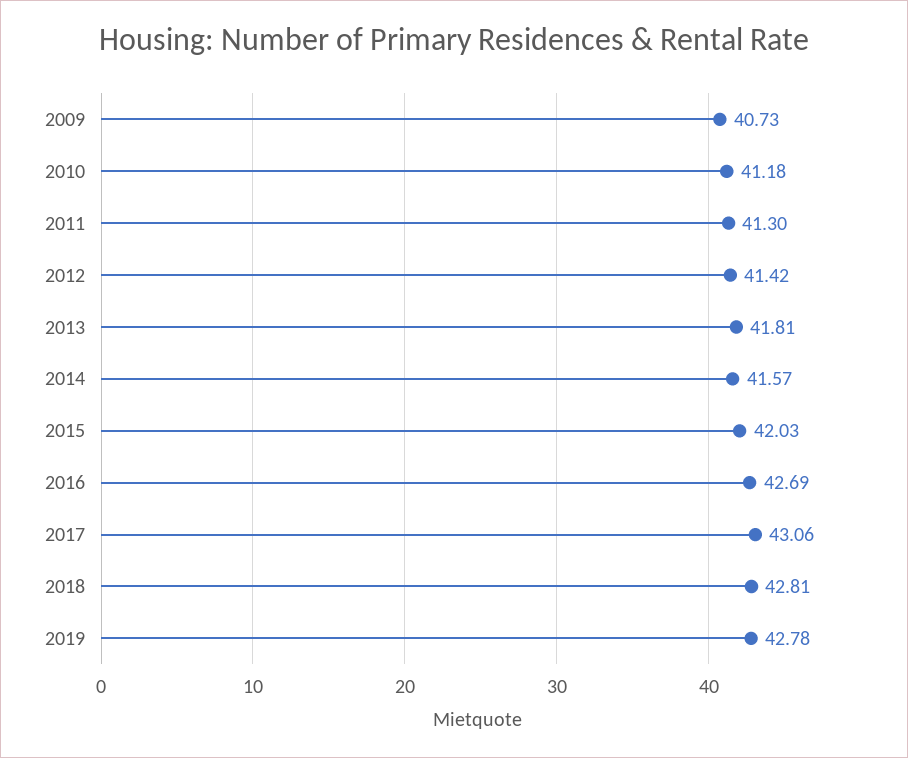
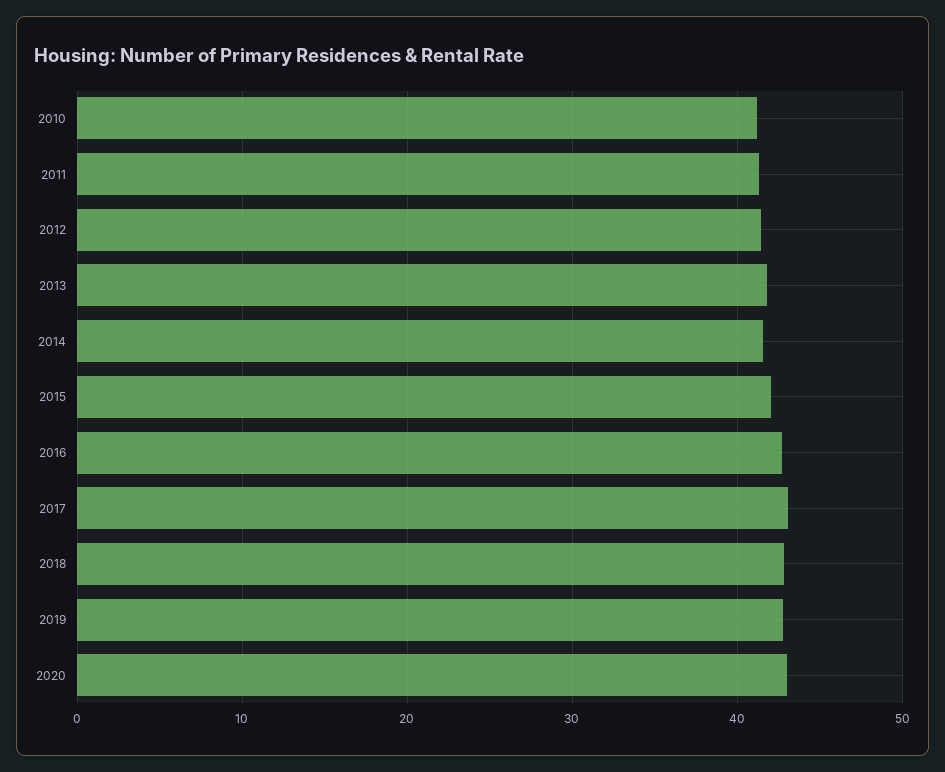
2009: 40.73 -> none
2020: none -> 43

